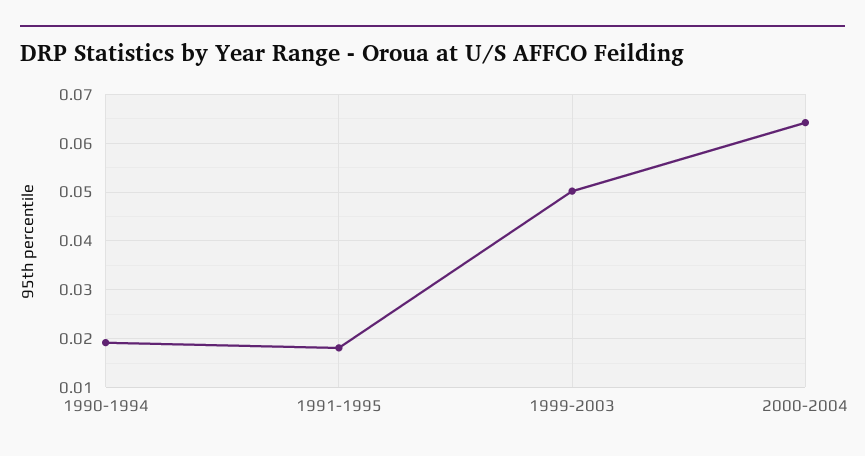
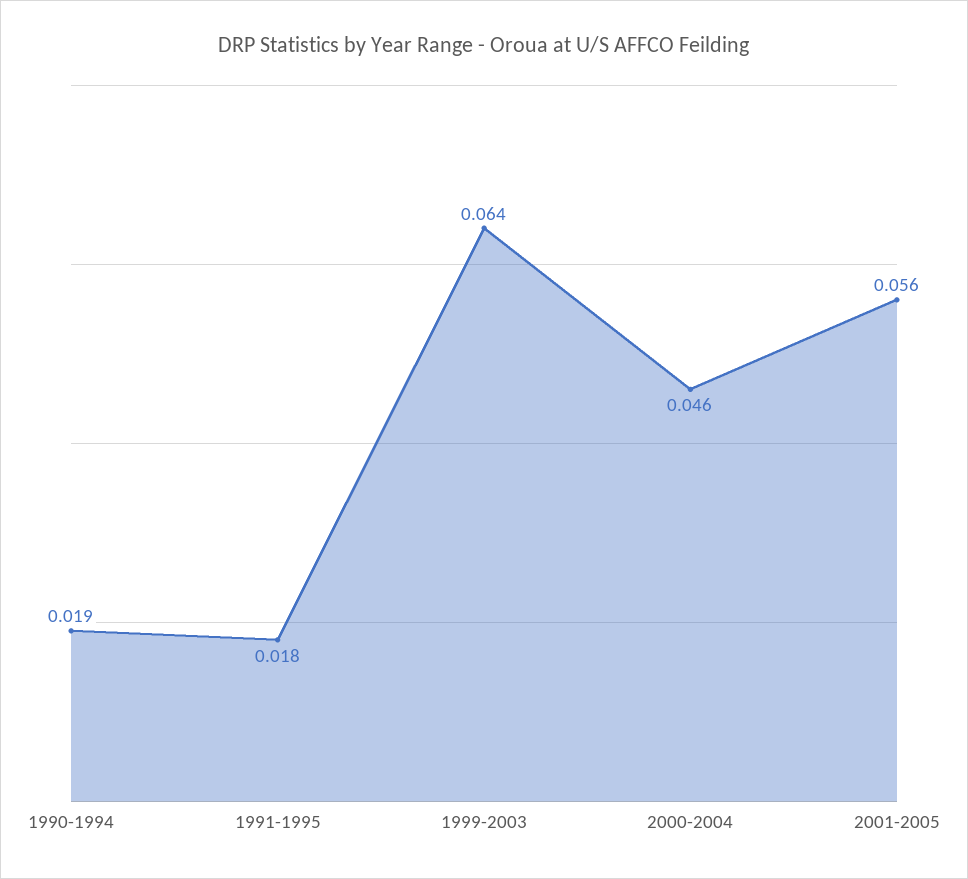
1999-2003: 0.05 -> 0.064
2000-2004: 0.064 -> 0.046
2001-2005: none -> 0.056

